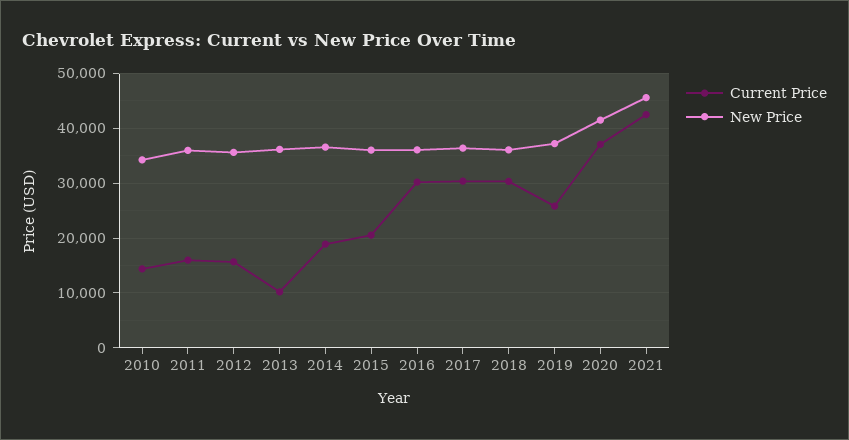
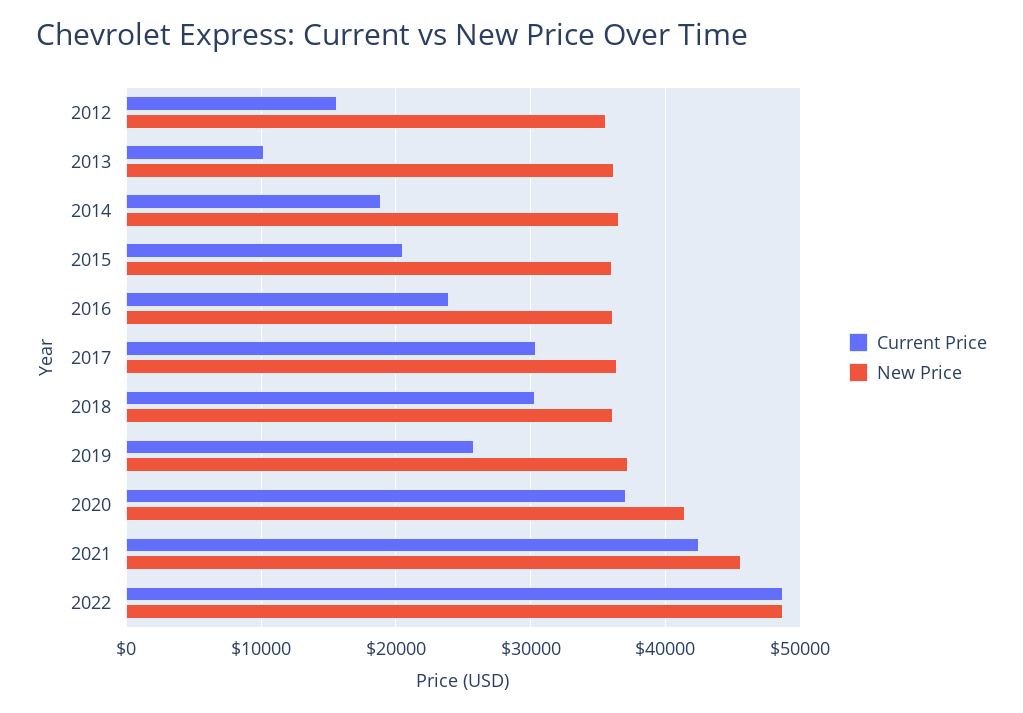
Current Price, 2010: 14000 -> none
New Price, 2010: 34000 -> none
Current Price, 2011: 16000 -> none
New Price, 2011: 36000 -> none
Current Price, 2016: 30000 -> 24000
Current Price, 2022: none -> 49000
New Price, 2022: none -> 49000

